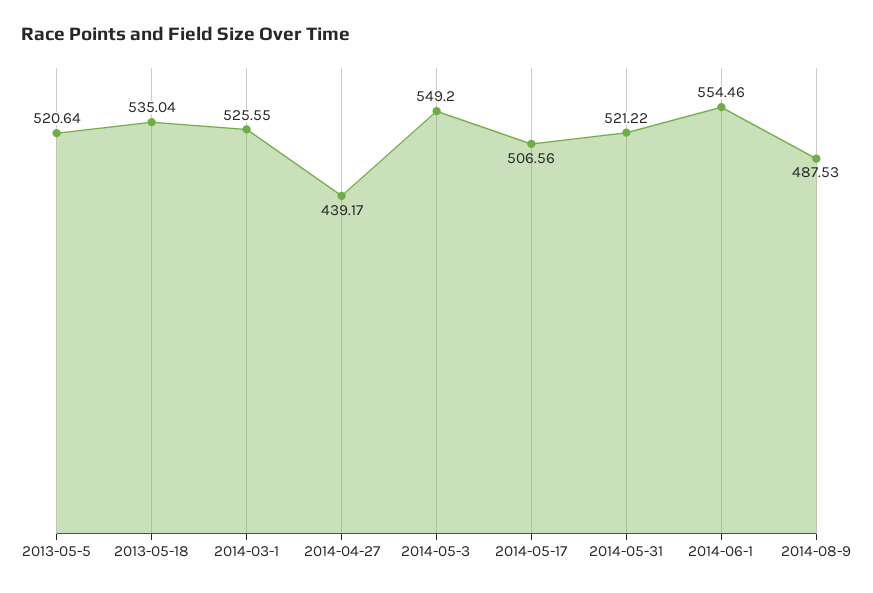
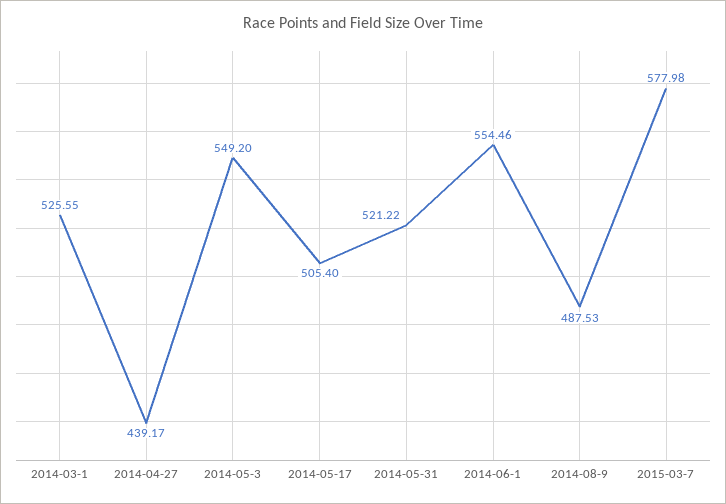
2013-05-5: 520.64 -> none
2013-05-18: 535.04 -> none
2014-05-17: 506.56 -> 505.4
2015-03-7: none -> 577.98

